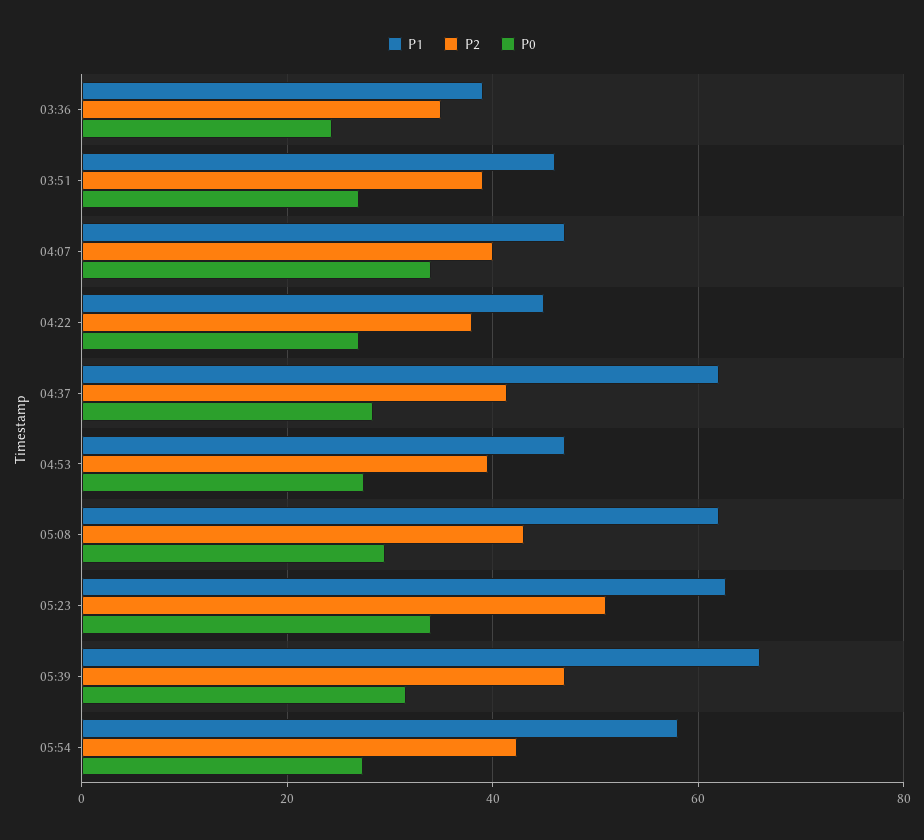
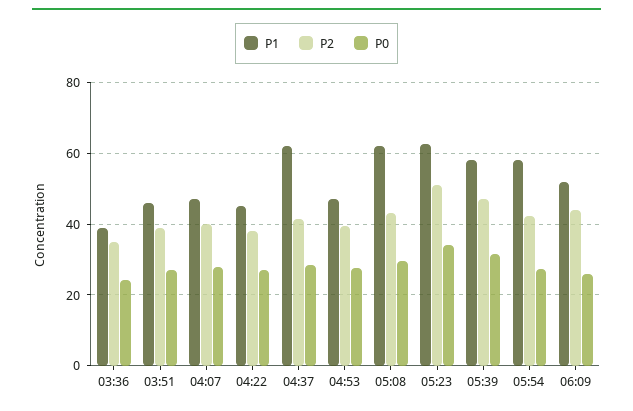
P0, 04:07: 34 -> 28
P1, 05:39: 66 -> 58
P1, 06:09: none -> 52
P2, 06:09: none -> 44
P0, 06:09: none -> 26

